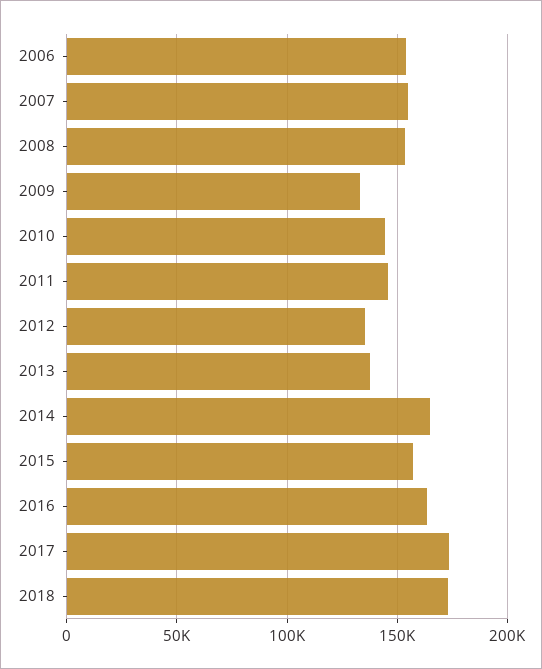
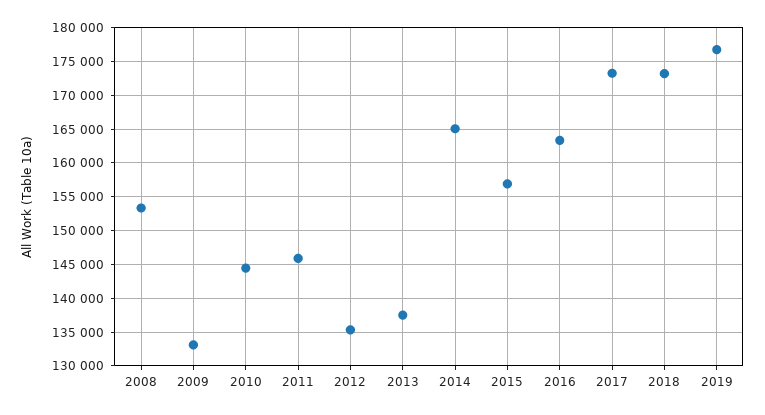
2006: 155000 -> none
2007: 155000 -> none
2019: none -> 177000

